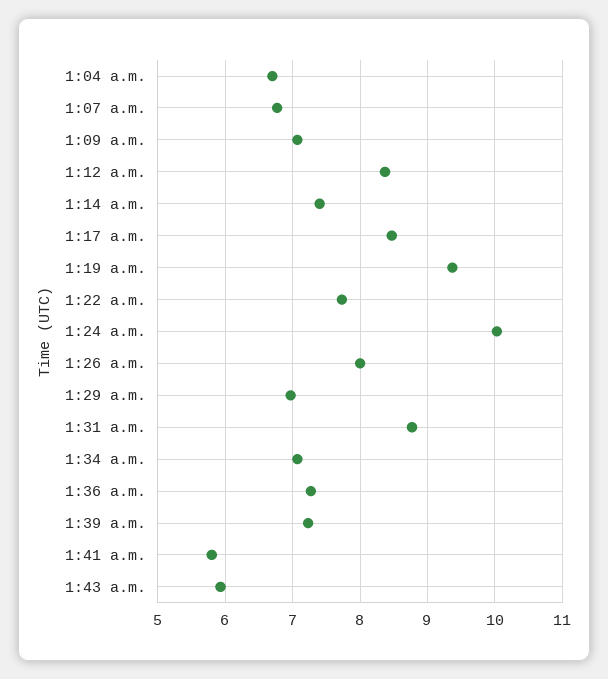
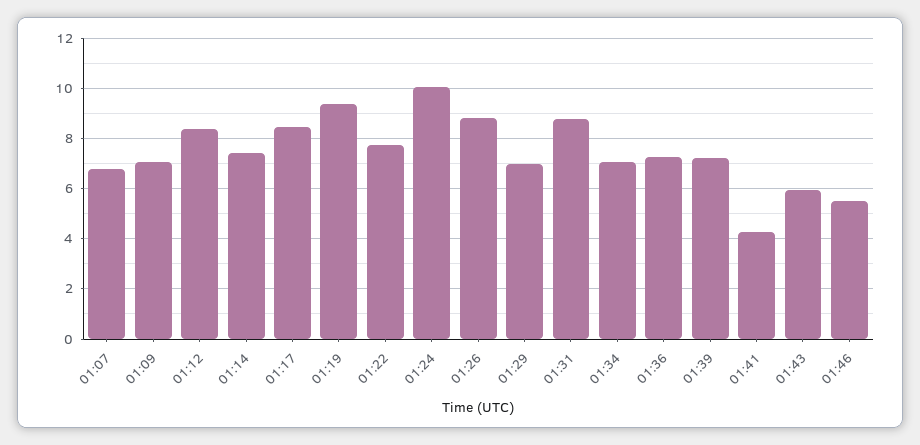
1:04 a.m.: 6.7 -> none
1:26 a.m.: 8 -> 8.75
1:41 a.m.: 5.8 -> 4.25
01:46: none -> 5.5

